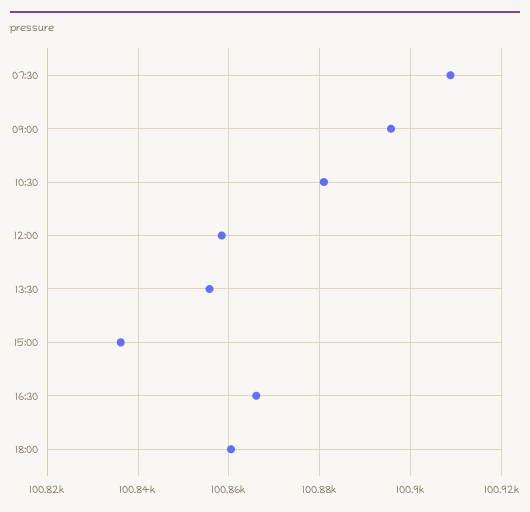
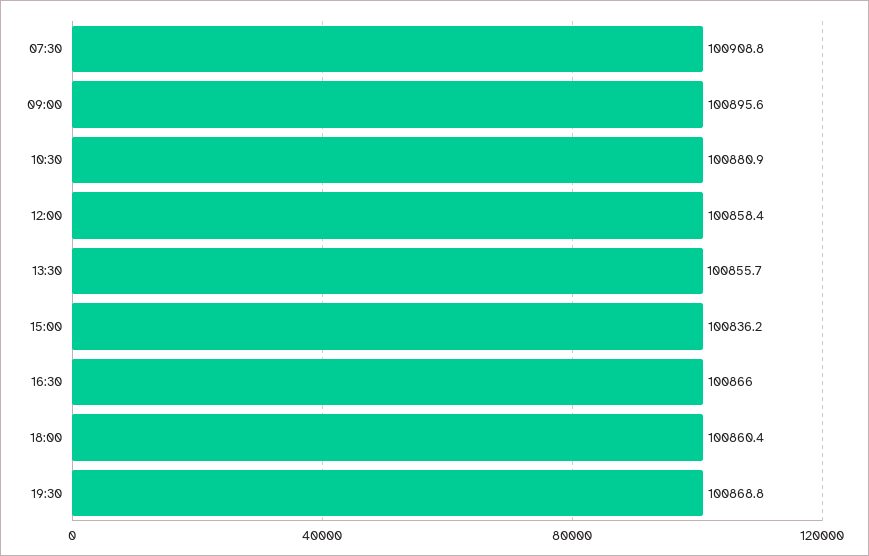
19:30: none -> 100868.8

